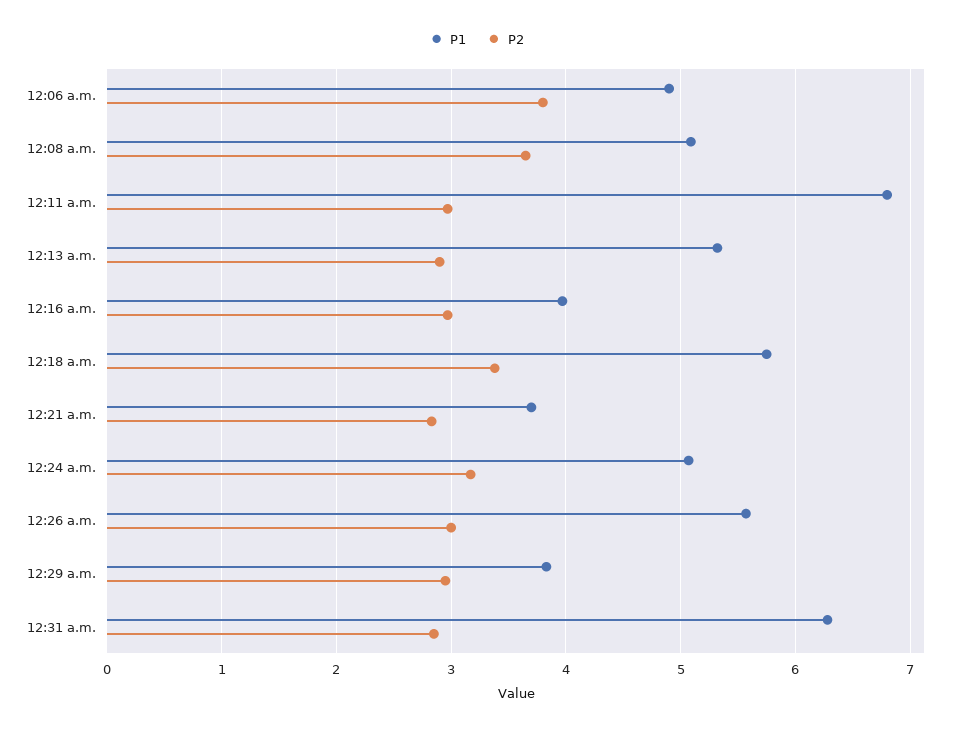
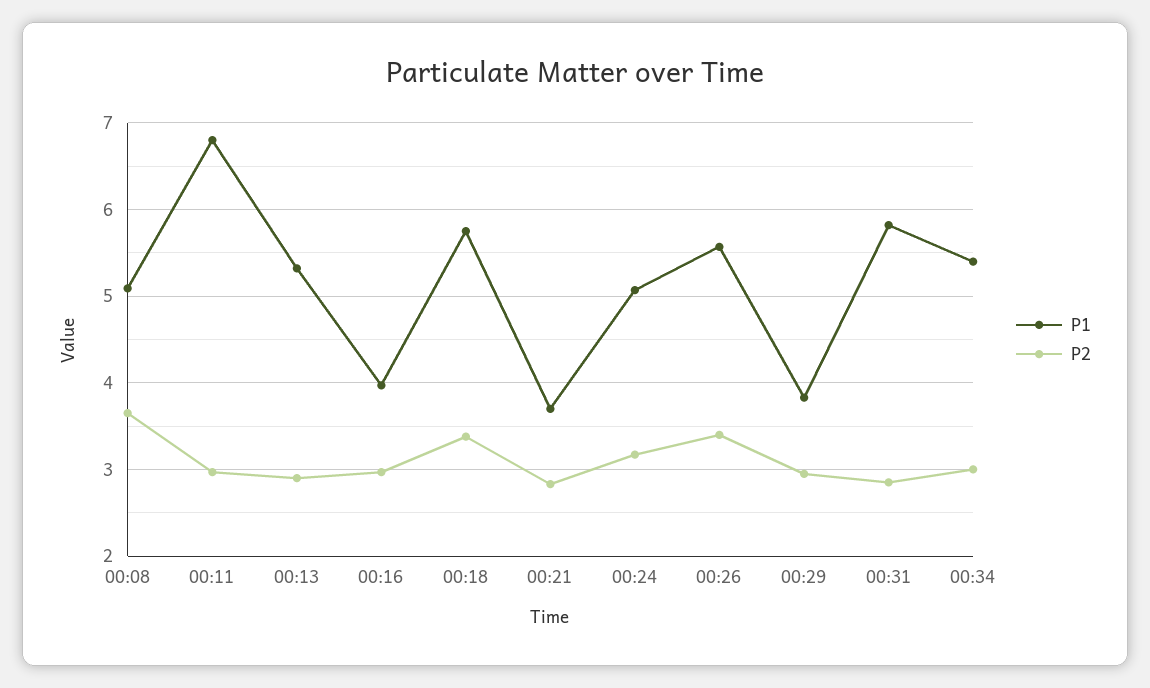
P1, 12:06 a.m.: 4.9 -> none
P2, 12:06 a.m.: 3.8 -> none
P2, 12:26 a.m.: 3 -> 3.4
P1, 12:31 a.m.: 6.3 -> 5.8
P1, 00:34: none -> 5.4
P2, 00:34: none -> 3

